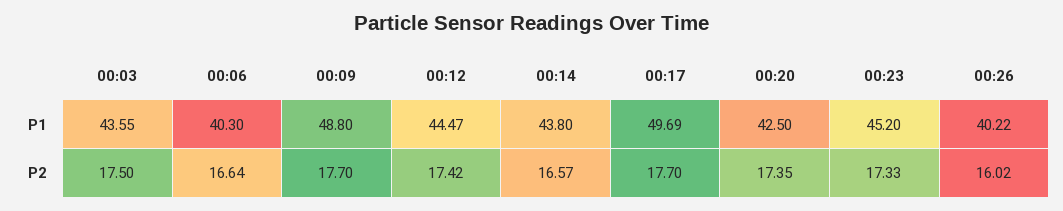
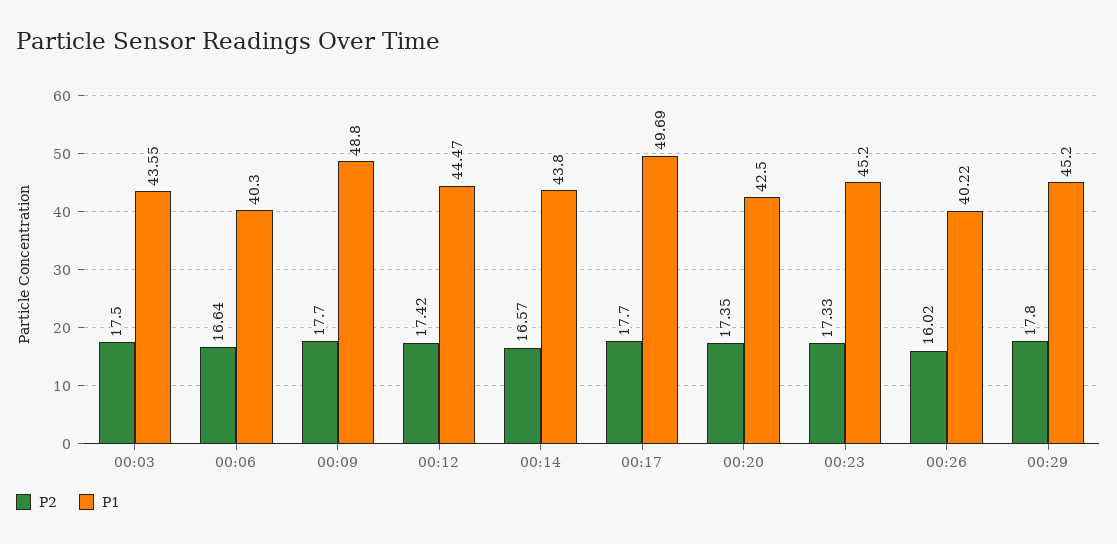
P2, 00:29: none -> 17.8
P1, 00:29: none -> 45.2

